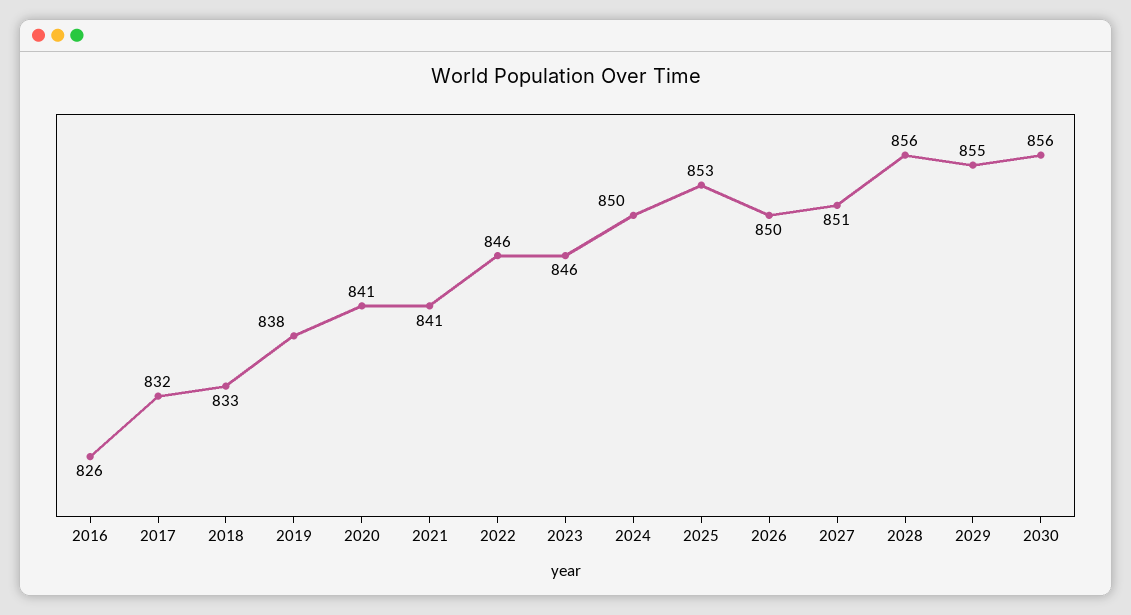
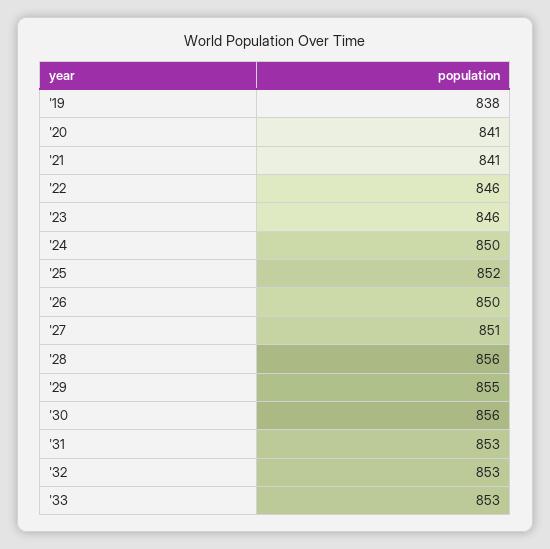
2016: 826 -> none
2017: 832 -> none
2018: 833 -> none
2025: 853 -> 852
'31: none -> 853
'32: none -> 853
'33: none -> 853

